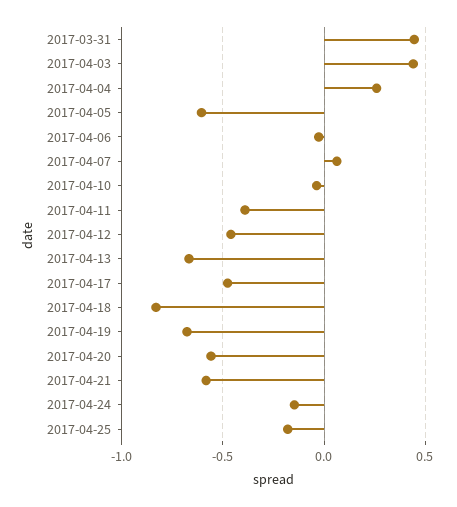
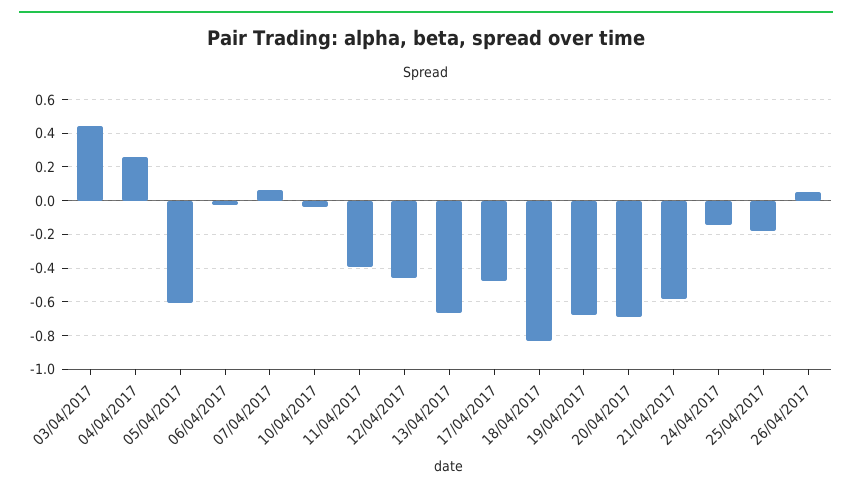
2017-03-31: 0.45 -> none
2017-04-20: -0.55 -> -0.7
26/04/2017: none -> 0.05

